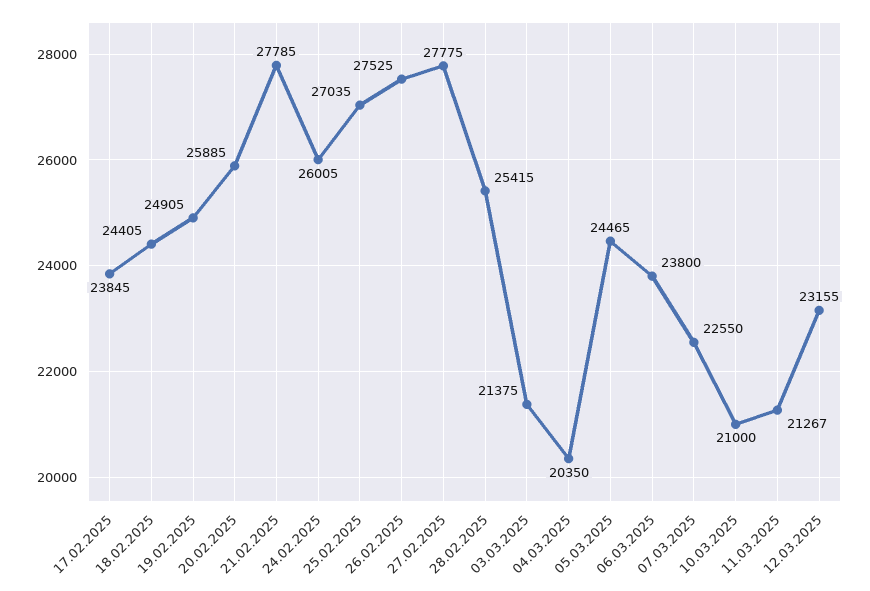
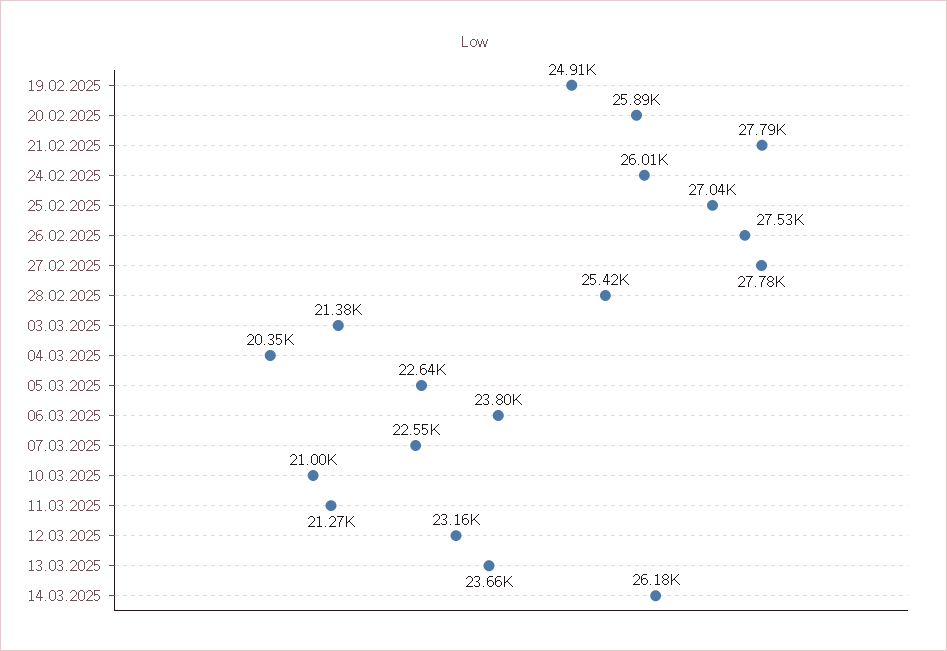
17.02.2025: 23845 -> none
18.02.2025: 24405 -> none
05.03.2025: 24465 -> 22640
13.03.2025: none -> 23660
14.03.2025: none -> 26180

